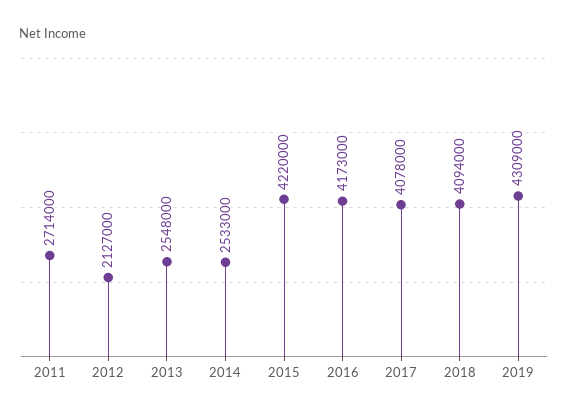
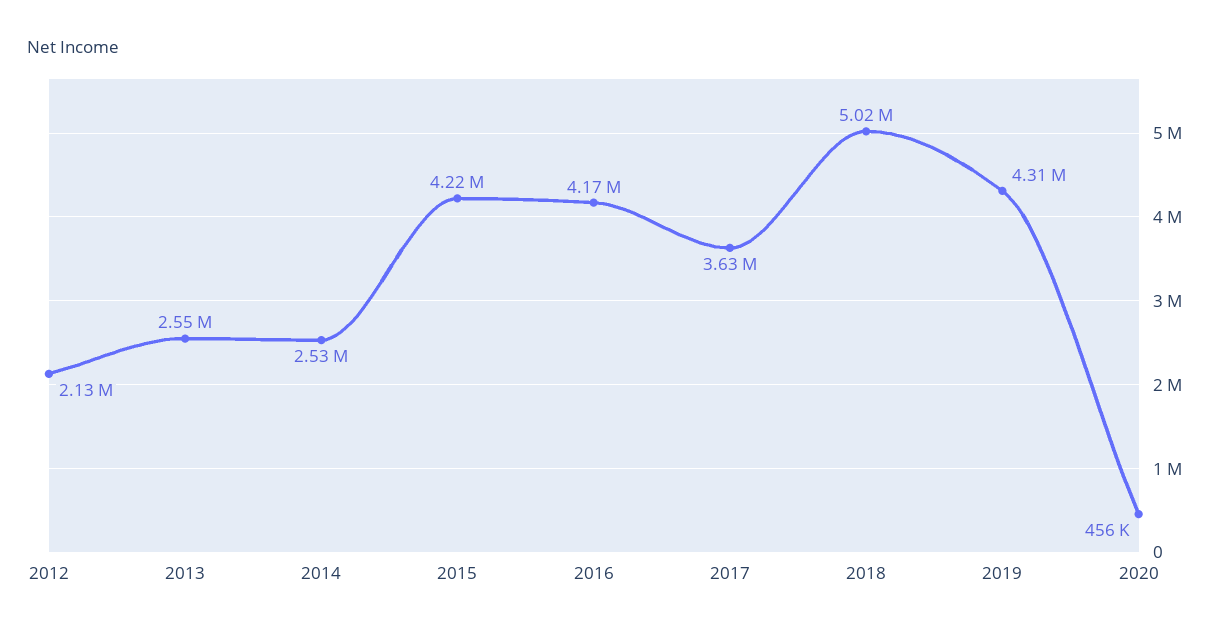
2011: 2714000 -> none
2017: 4078000 -> 3630000
2018: 4094000 -> 5020000
2020: none -> 456000

